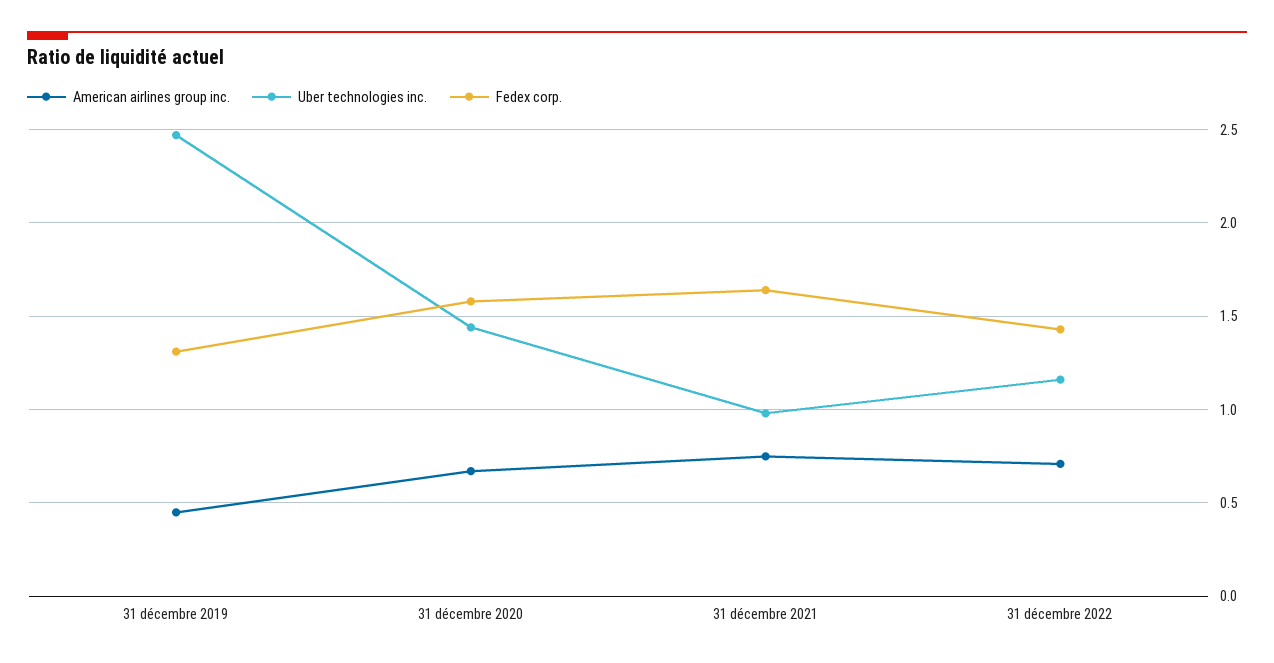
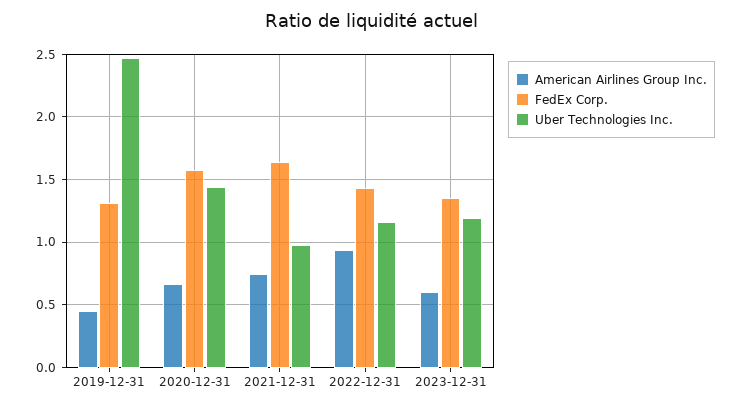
American airlines group inc., 31 décembre 2022: 0.7 -> 0.95
American airlines group inc., 2023-12-31: none -> 0.6
Fedex corp., 2023-12-31: none -> 1.35
Uber technologies inc., 2023-12-31: none -> 1.2

